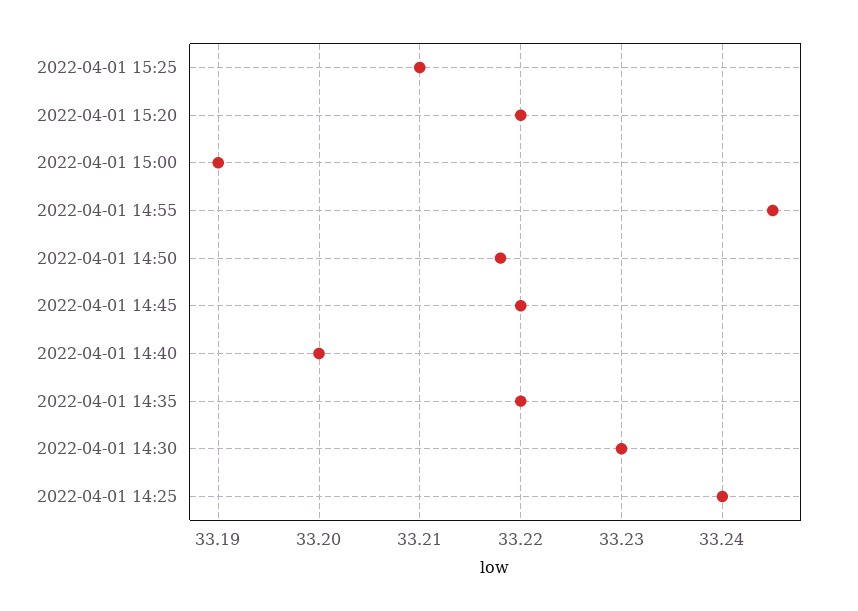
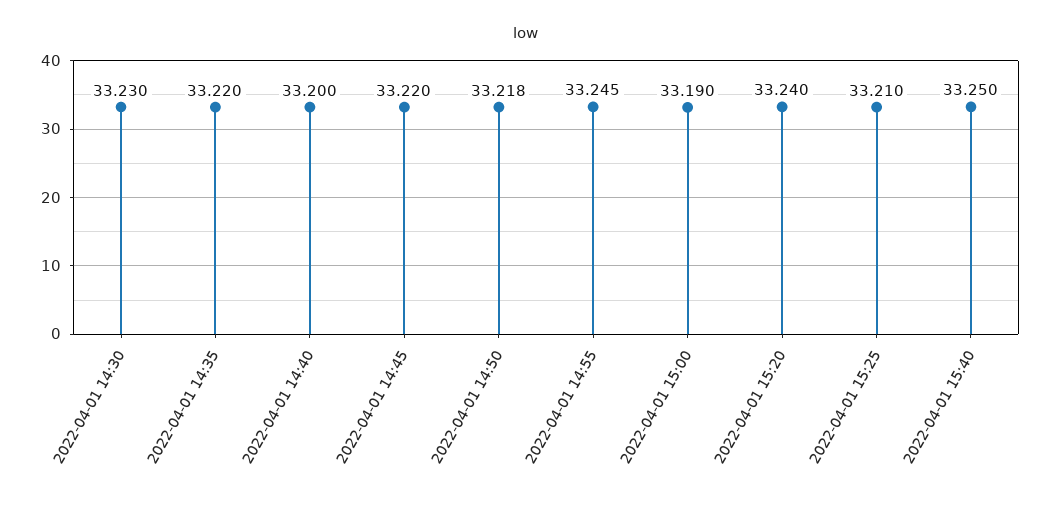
2022-04-01 15:20: 33.22 -> 33.24
2022-04-01 14:25: 33.24 -> none
2022-04-01 15:40: none -> 33.25

